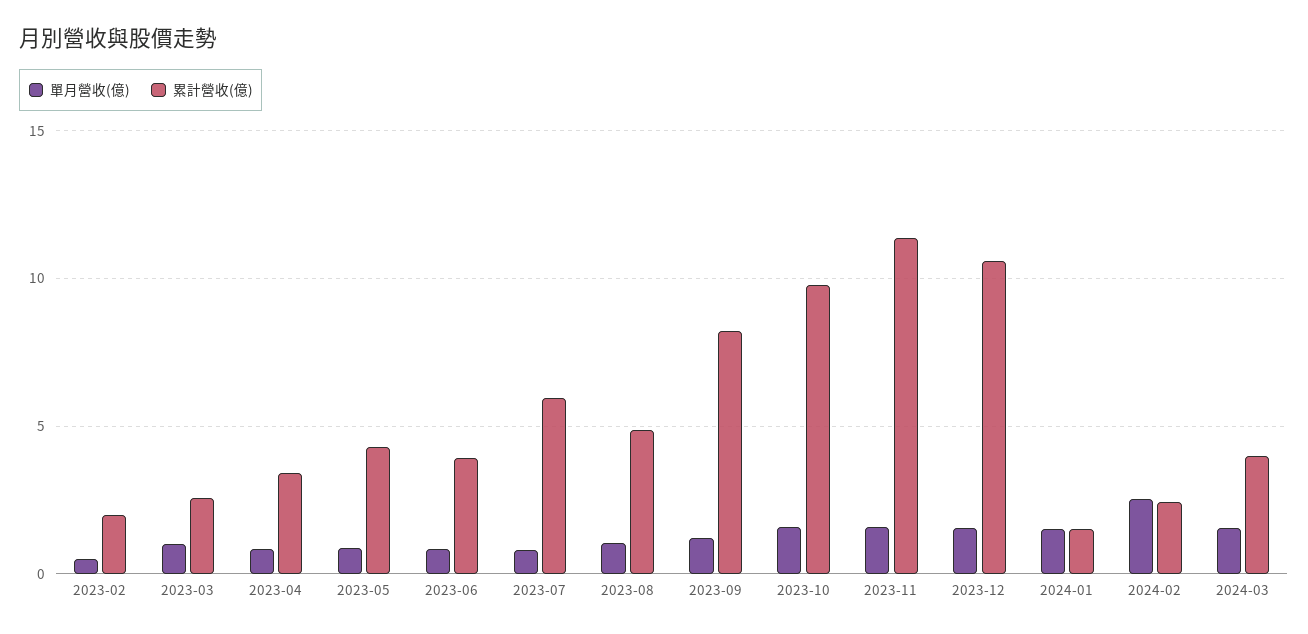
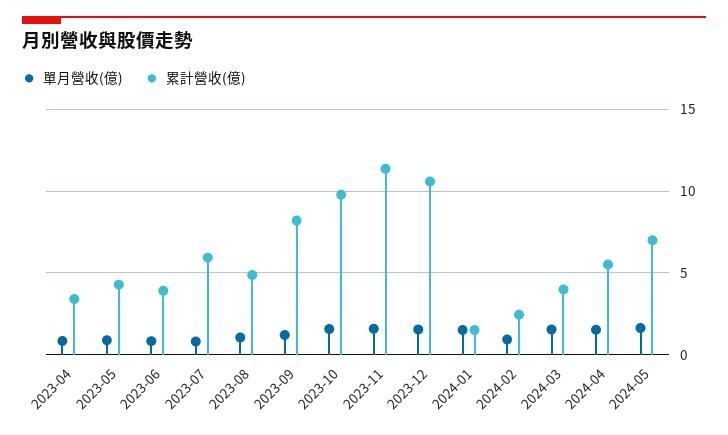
單月營收(億), 2023-02: 0.5 -> none
累計營收(億), 2023-02: 2 -> none
單月營收(億), 2023-03: 1 -> none
累計營收(億), 2023-03: 2.5 -> none
單月營收(億), 2024-02: 2.5 -> 1
單月營收(億), 2024-04: none -> 1.5
累計營收(億), 2024-04: none -> 5.5
單月營收(億), 2024-05: none -> 1.5
累計營收(億), 2024-05: none -> 7

